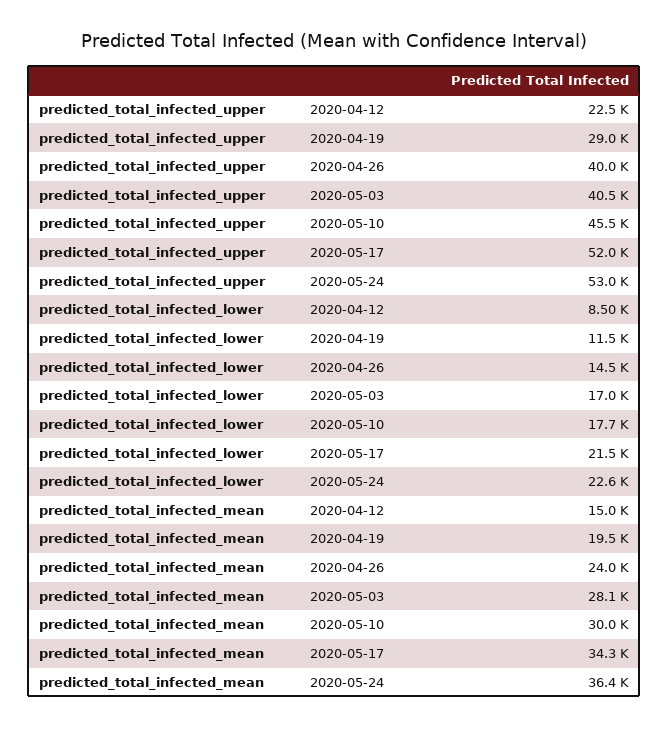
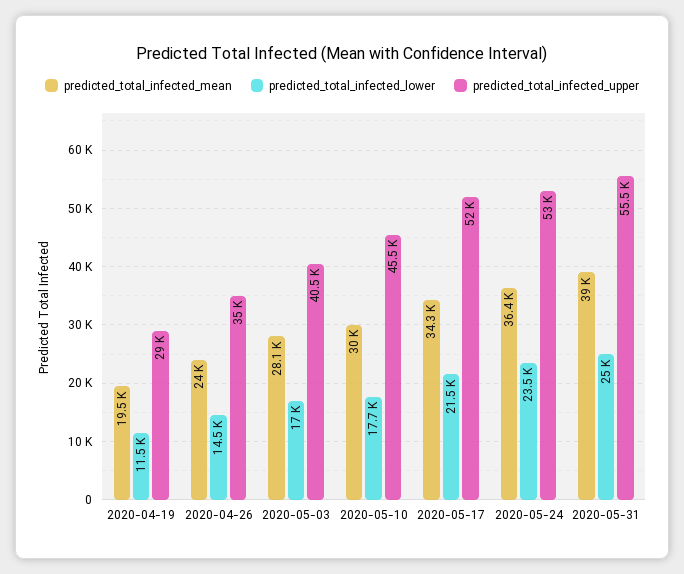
predicted_total_infected_upper, 2020-04-12: 22500 -> none
predicted_total_infected_upper, 2020-04-26: 40000 -> 35000
predicted_total_infected_lower, 2020-04-12: 8500 -> none
predicted_total_infected_lower, 2020-05-24: 22600 -> 23500
predicted_total_infected_mean, 2020-04-12: 15000 -> none
predicted_total_infected_mean, 2020-05-31: none -> 39000
predicted_total_infected_lower, 2020-05-31: none -> 25000
predicted_total_infected_upper, 2020-05-31: none -> 55500

